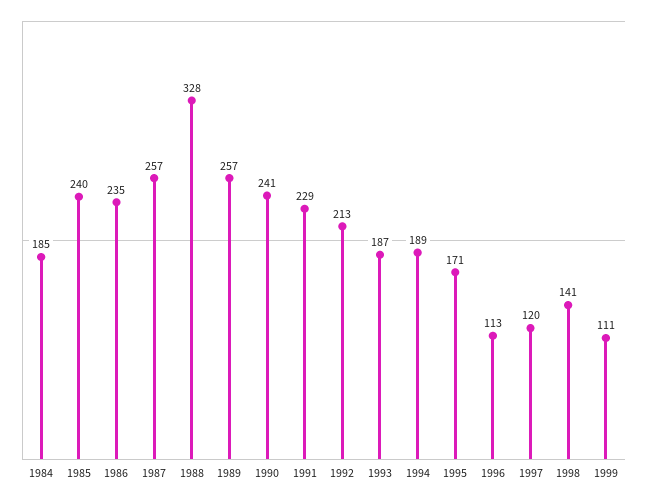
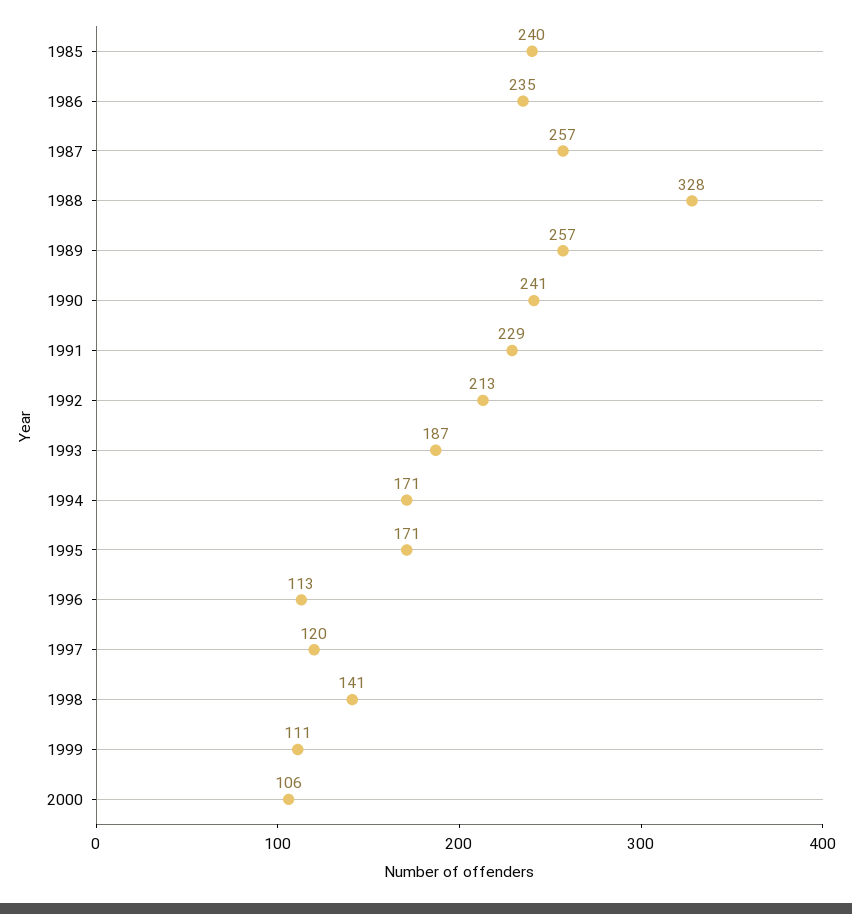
1984: 185 -> none
1994: 189 -> 171
2000: none -> 106

